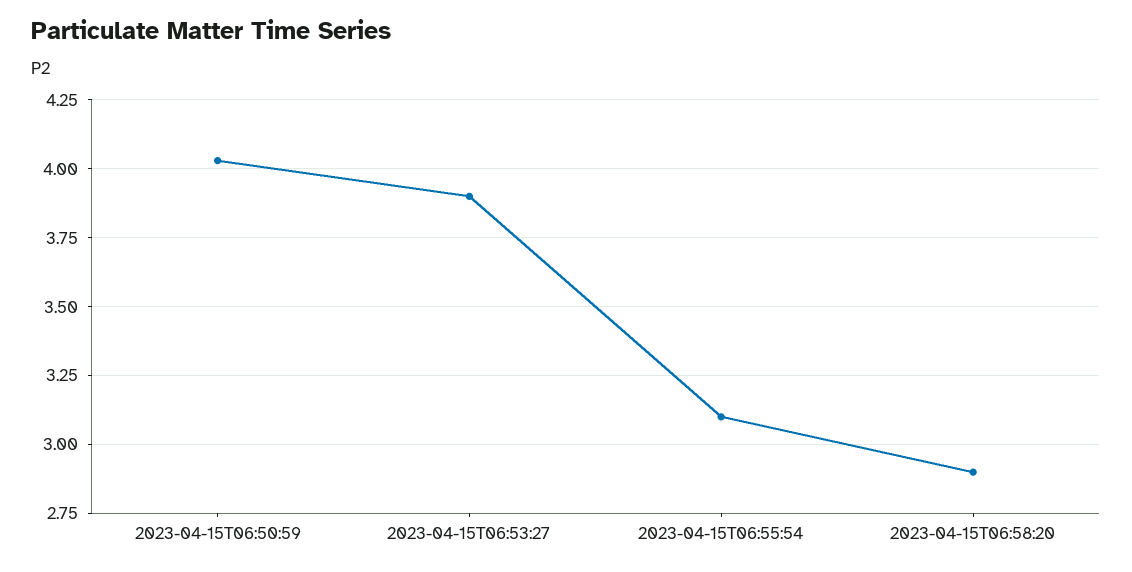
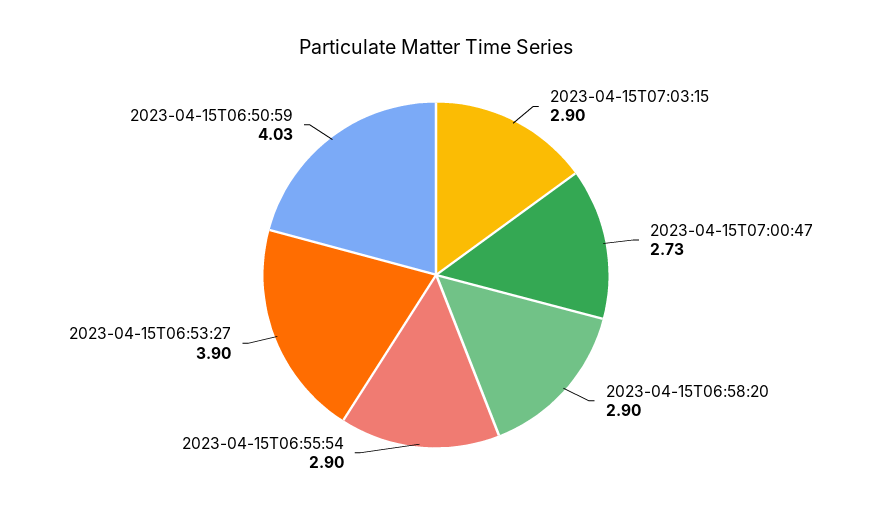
2023-04-15T06:55:54: 3.1 -> 2.9
2023-04-15T07:03:15: none -> 2.9
2023-04-15T07:00:47: none -> 2.73

